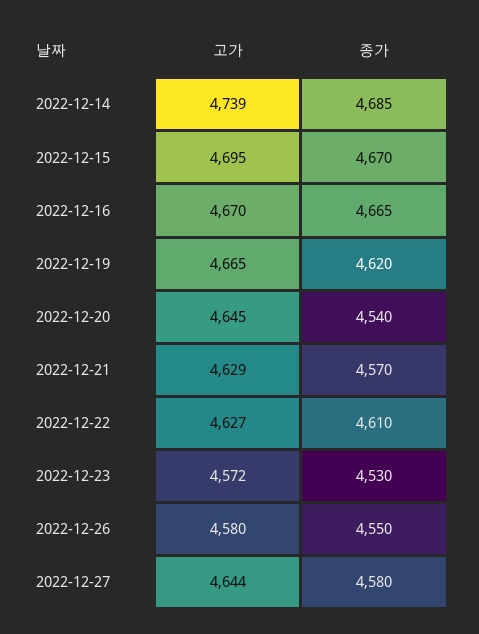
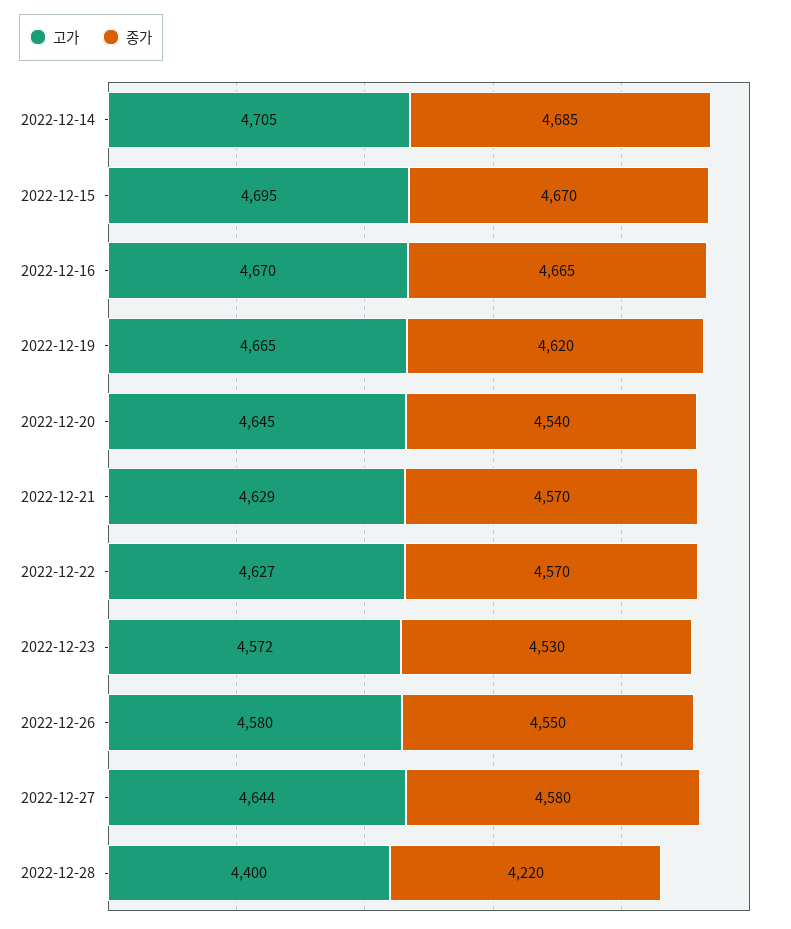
고가, 2022-12-14: 4739 -> 4705
종가, 2022-12-22: 4610 -> 4570
고가, 2022-12-28: none -> 4400
종가, 2022-12-28: none -> 4220

